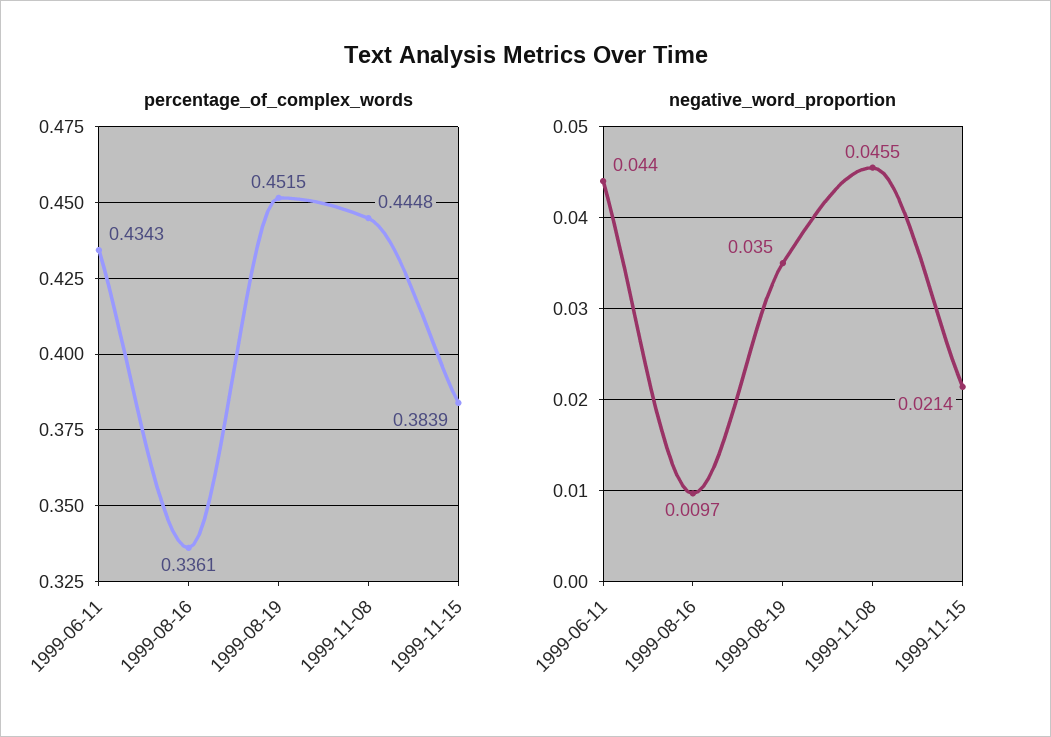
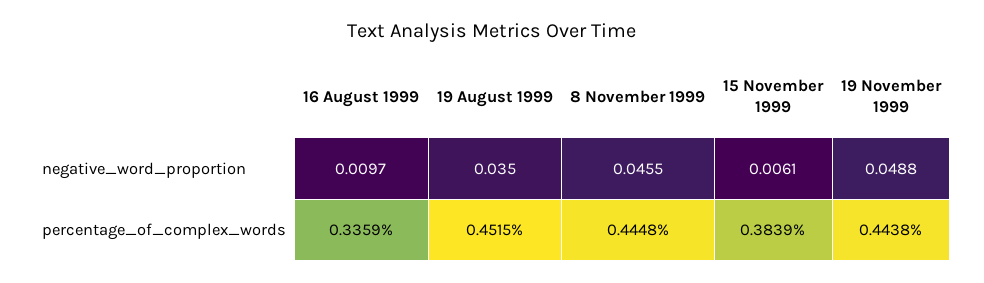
percentage_of_complex_words, 1999-06-11: 0.4343 -> none
percentage_of_complex_words, 1999-08-16: 0.3361 -> 0.3359
negative_word_proportion, 1999-06-11: 0.044 -> none
negative_word_proportion, 1999-11-15: 0.0214 -> 0.0061
negative_word_proportion, 19 November 1999: none -> 0.0488
percentage_of_complex_words, 19 November 1999: none -> 0.4438

